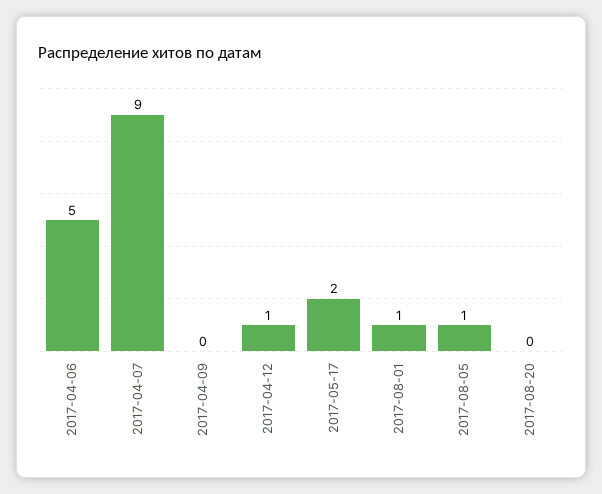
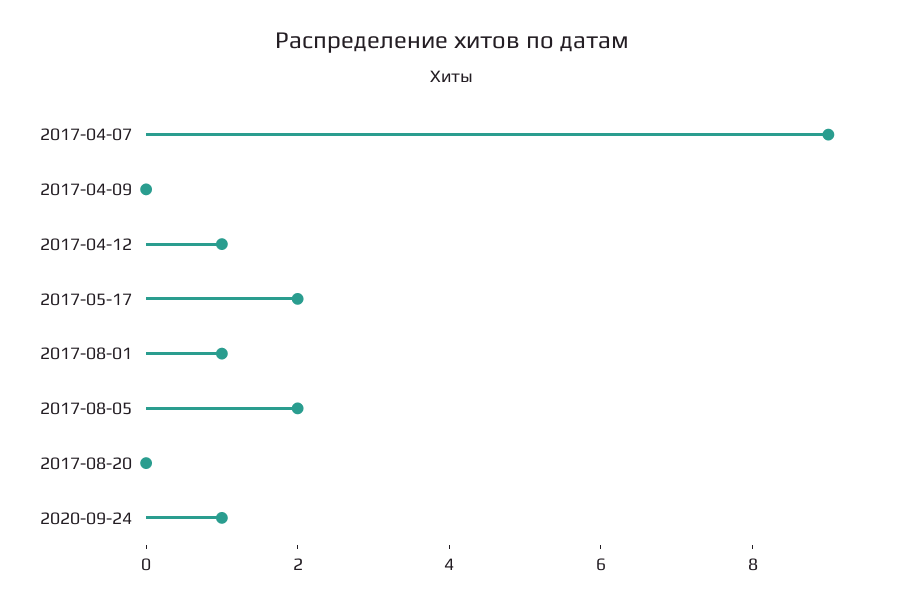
2017-04-06: 5 -> none
2017-08-05: 1 -> 2
2020-09-24: none -> 1

